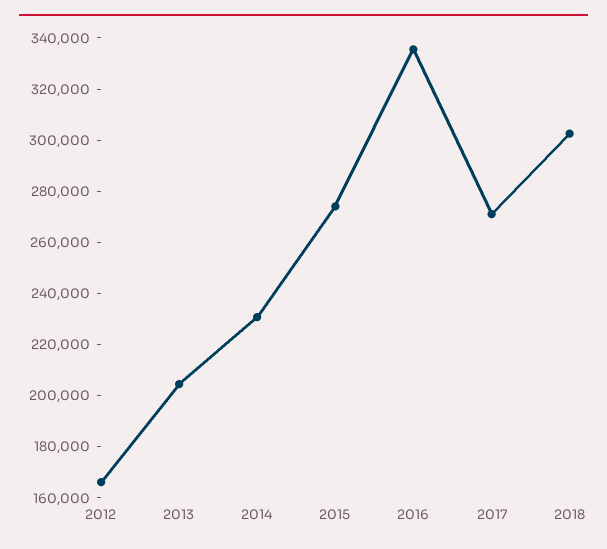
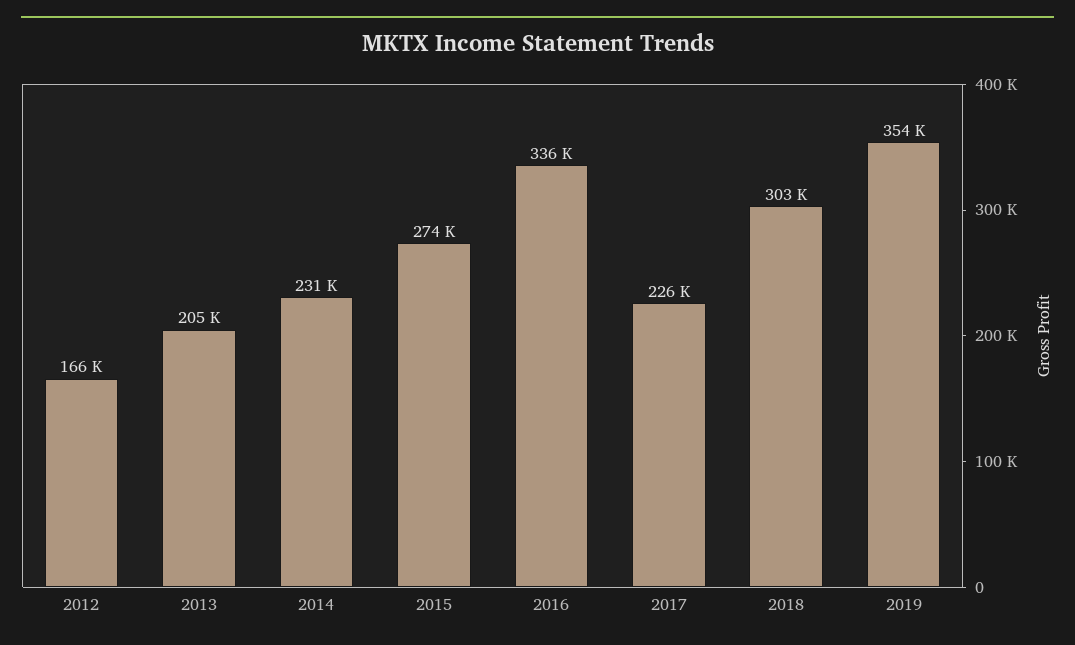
2017: 270000 -> 226000
2019: none -> 354000

